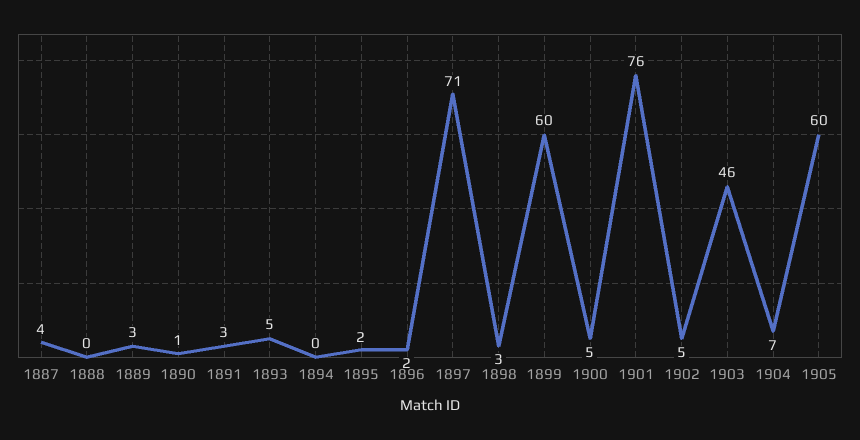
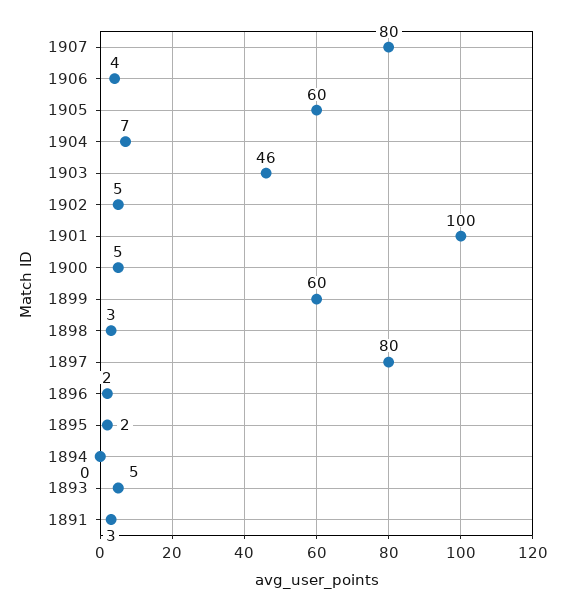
1887: 4 -> none
1888: 0 -> none
1889: 3 -> none
1890: 1 -> none
1897: 71 -> 80
1901: 76 -> 100
1907: none -> 80
1906: none -> 4

